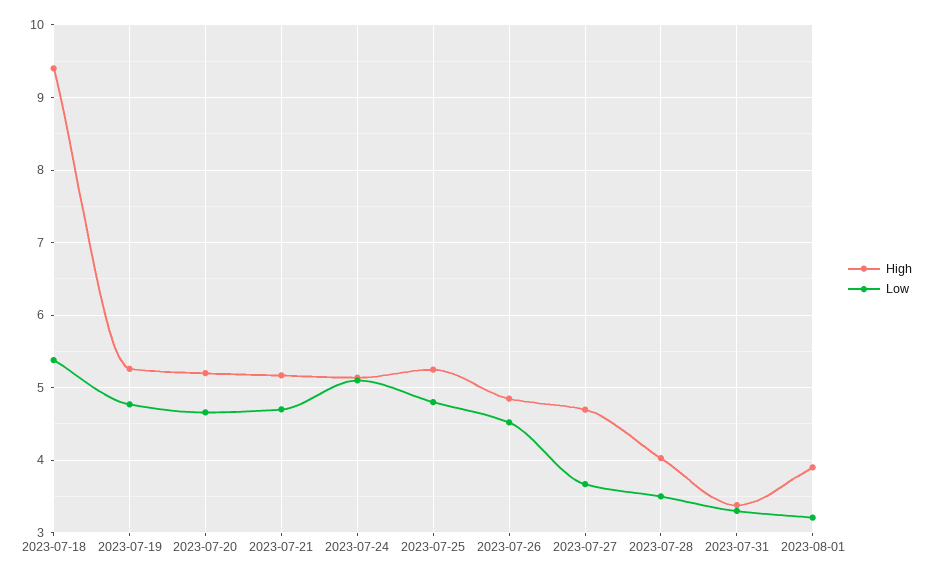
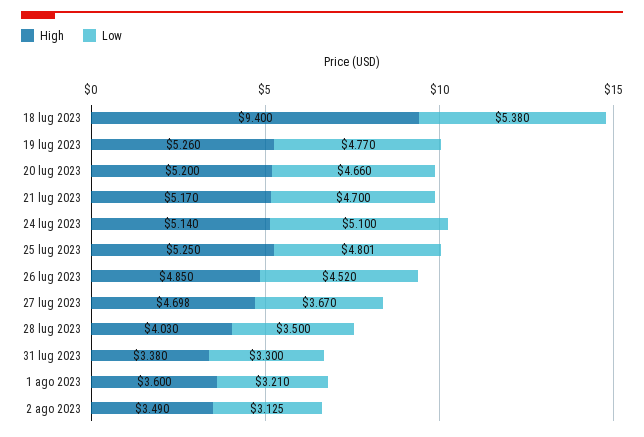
High, 2023-08-01: 3.9 -> 3.6
High, 2 ago 2023: none -> 3.49
Low, 2 ago 2023: none -> 3.125

